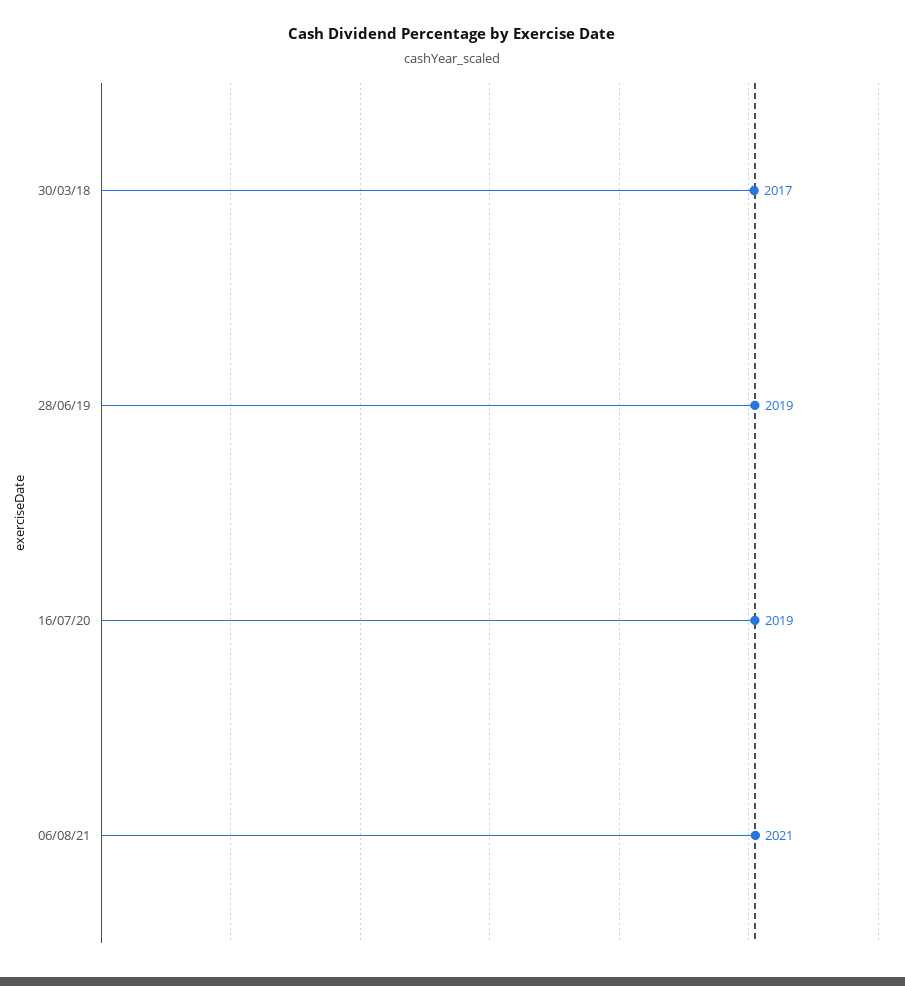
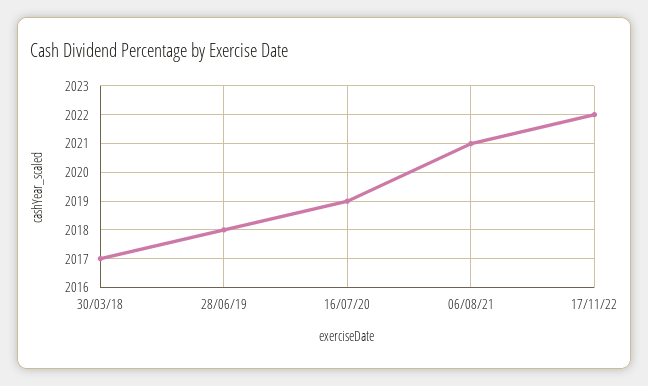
28/06/19: 2019 -> 2018
17/11/22: none -> 2022

